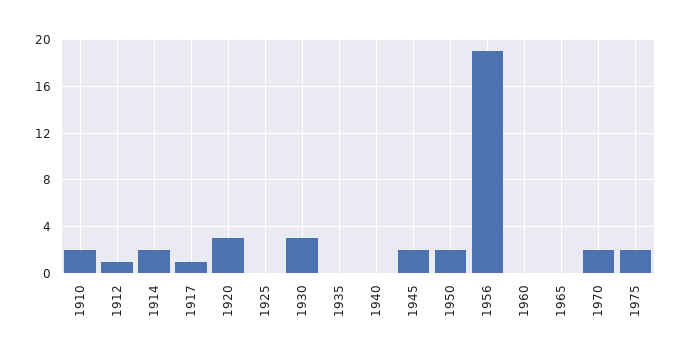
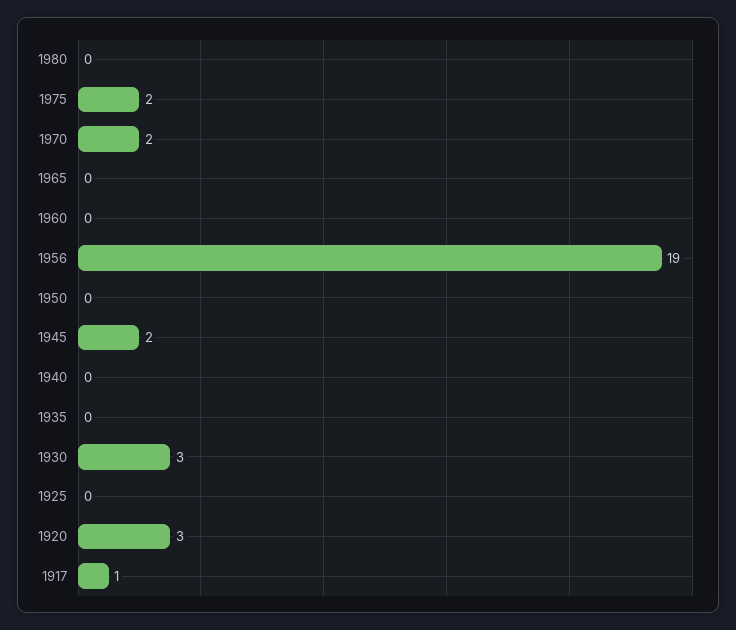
1910: 2 -> none
1912: 1 -> none
1914: 2 -> none
1950: 2 -> 0
1980: none -> 0

